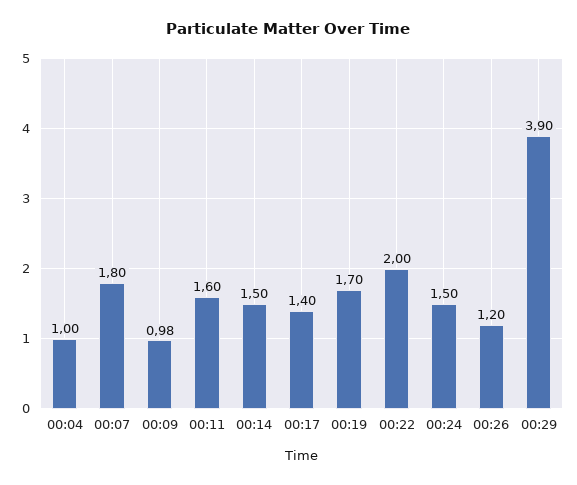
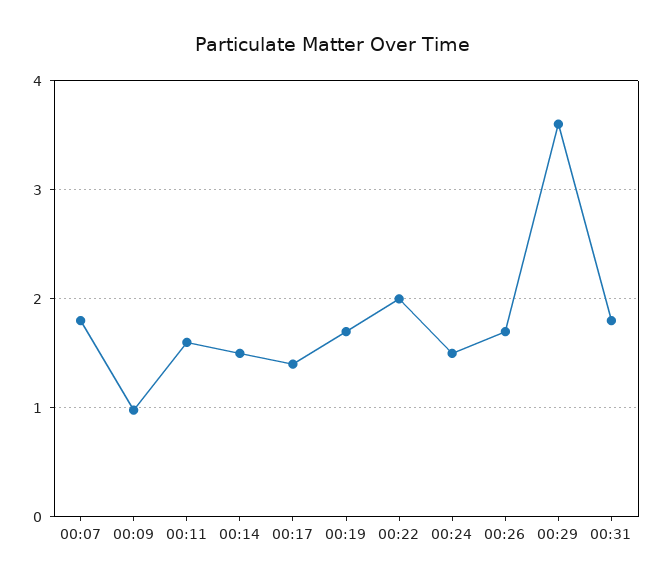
00:04: 1 -> none
00:26: 1.2 -> 1.7
00:29: 3.9 -> 3.6
00:31: none -> 1.8

